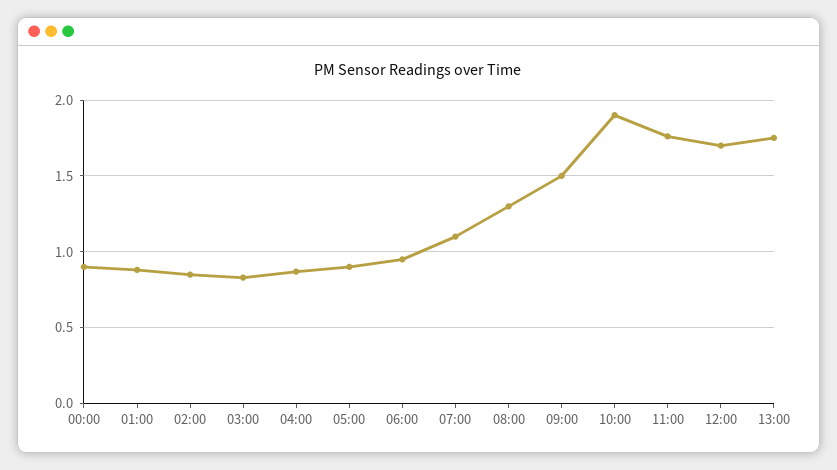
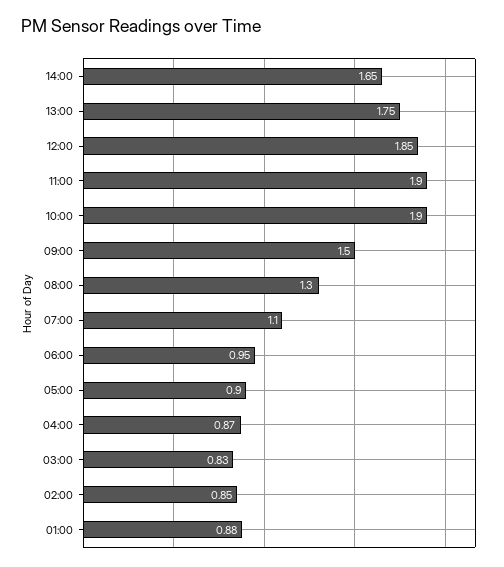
00:00: 0.9 -> none
11:00: 1.75 -> 1.9
12:00: 1.7 -> 1.85
14:00: none -> 1.65

